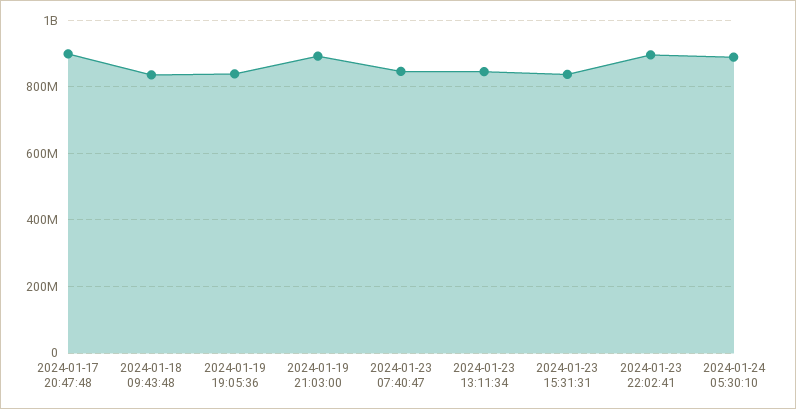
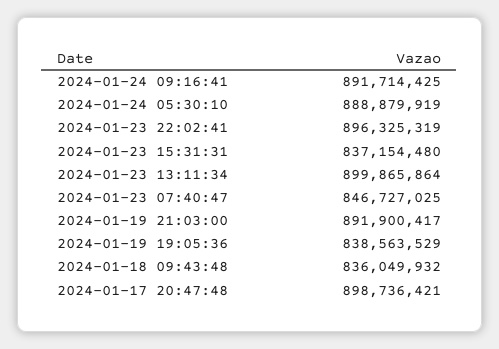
2024-01-23 13:11:34: 840000000 -> 899865864
2024-01-24 09:16:41: none -> 891714425

